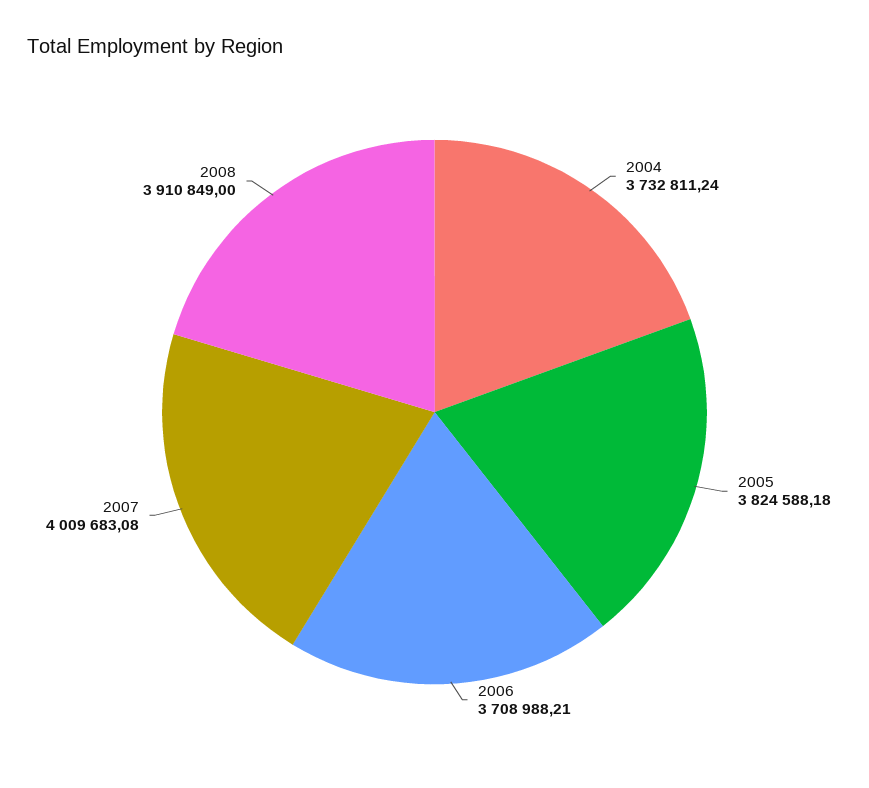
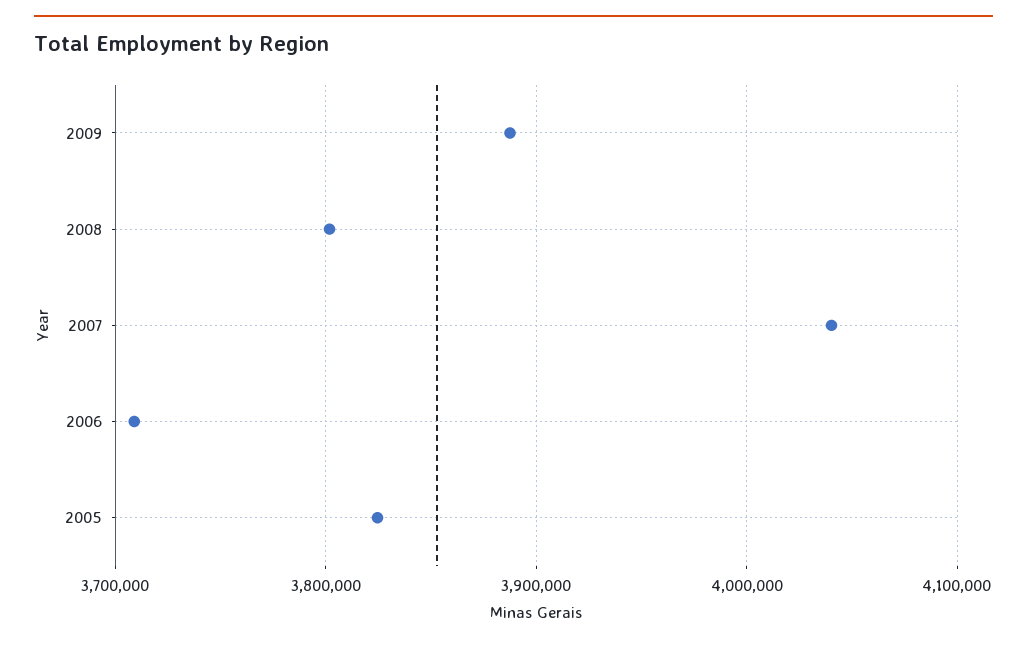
2004: 3732811.24 -> none
2007: 4009683.08 -> 4040000
2008: 3910849 -> 3800000
2009: none -> 3890000

